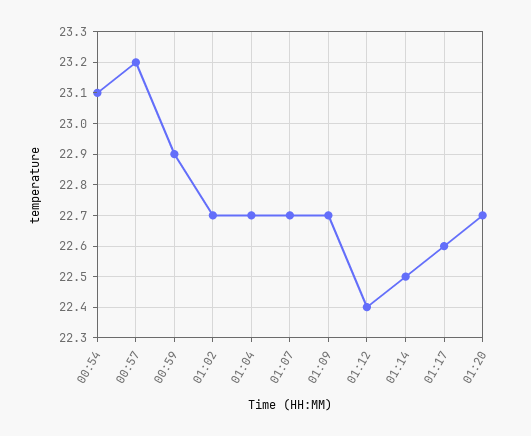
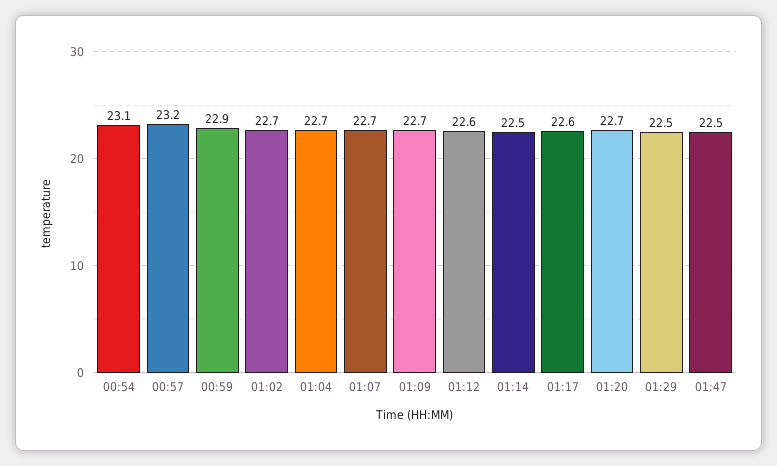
01:12: 22.4 -> 22.6
01:29: none -> 22.5
01:47: none -> 22.5

